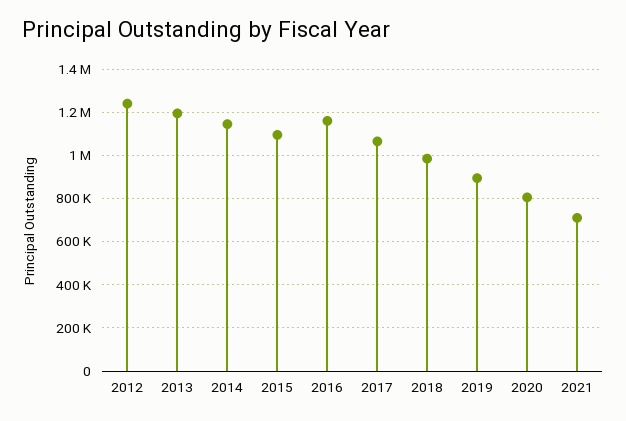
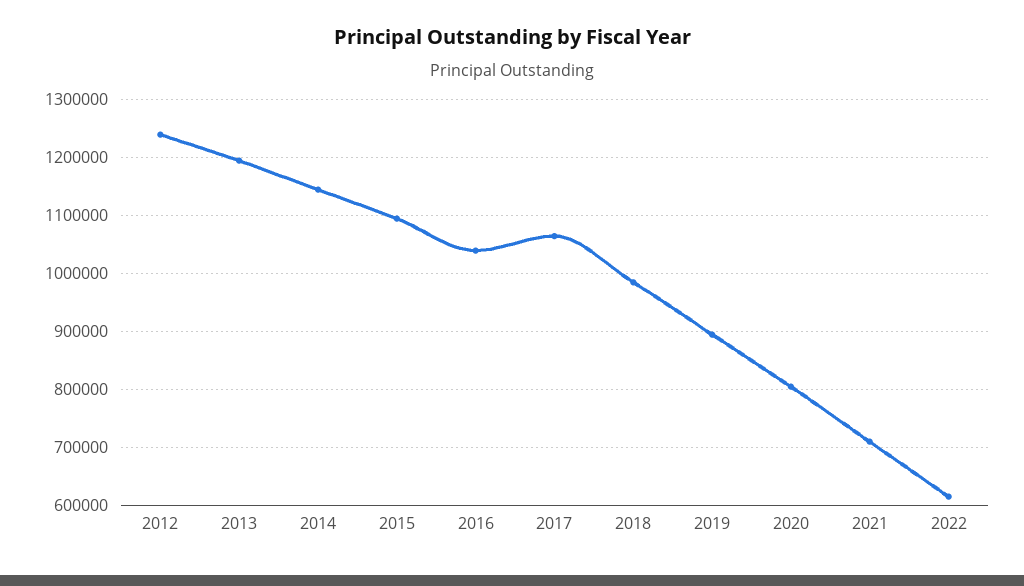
2016: 1150000 -> 1040000
2022: none -> 620000

